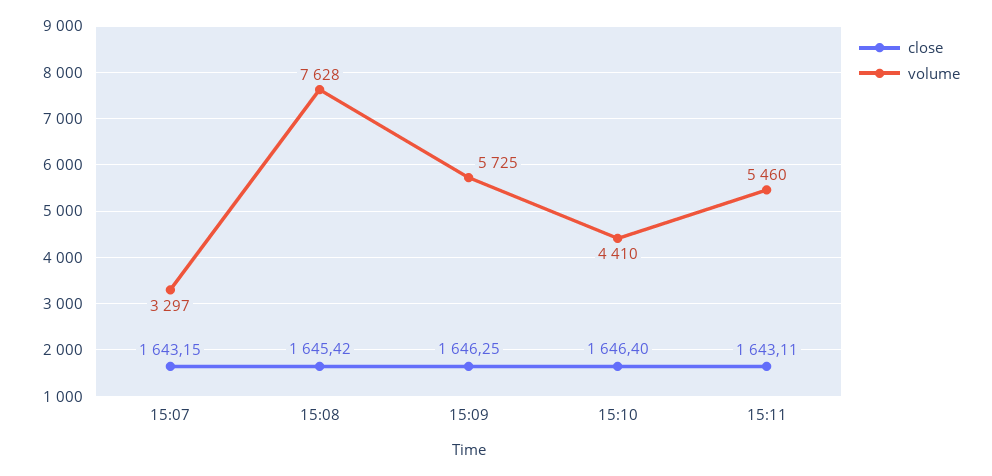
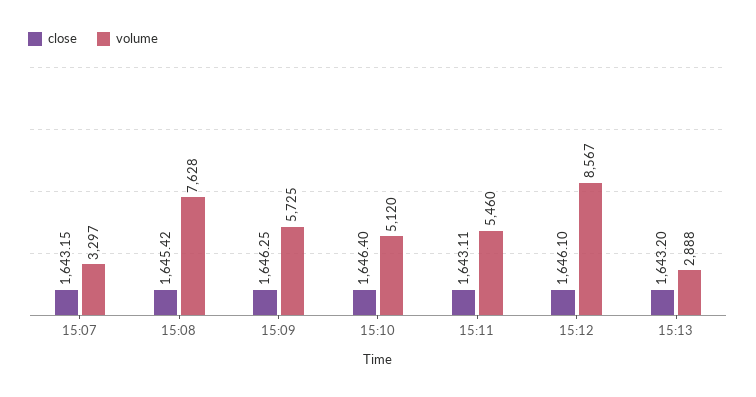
volume, 15:10: 4410 -> 5120
close, 15:12: none -> 1646.1
volume, 15:12: none -> 8567
close, 15:13: none -> 1643.2
volume, 15:13: none -> 2888

